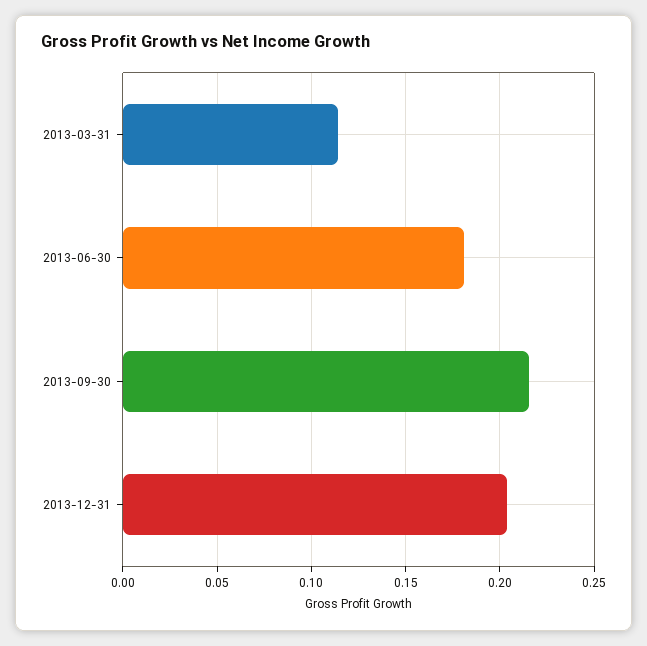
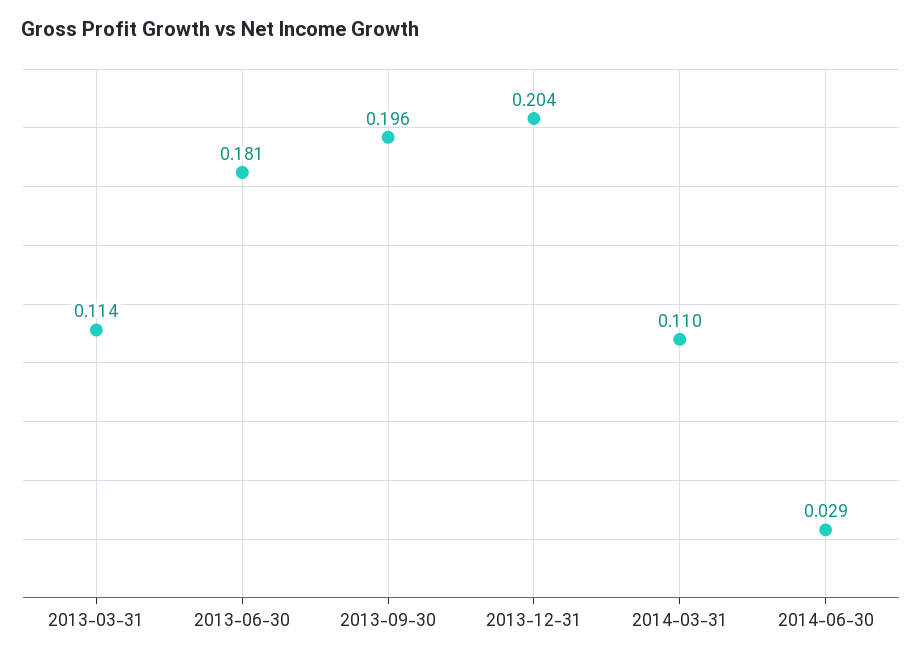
2013-09-30: 0.215 -> 0.196
2014-03-31: none -> 0.11
2014-06-30: none -> 0.029

